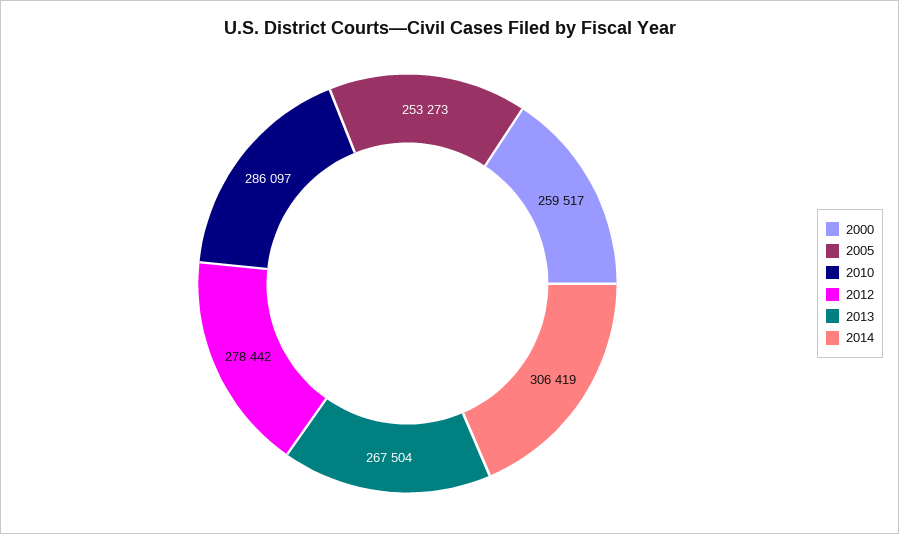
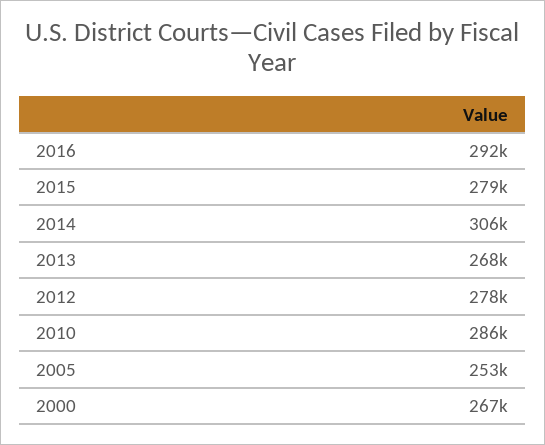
2000: 259517 -> 267000
2016: none -> 292000
2015: none -> 279000

